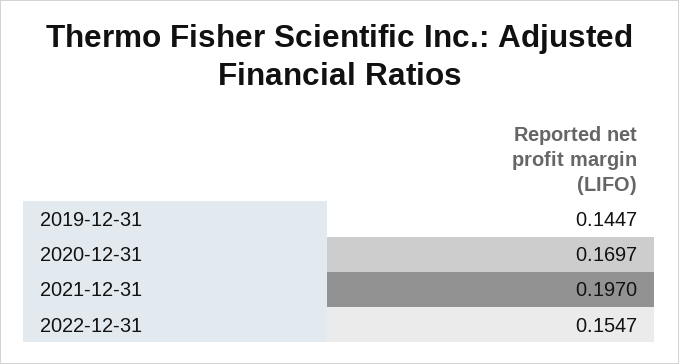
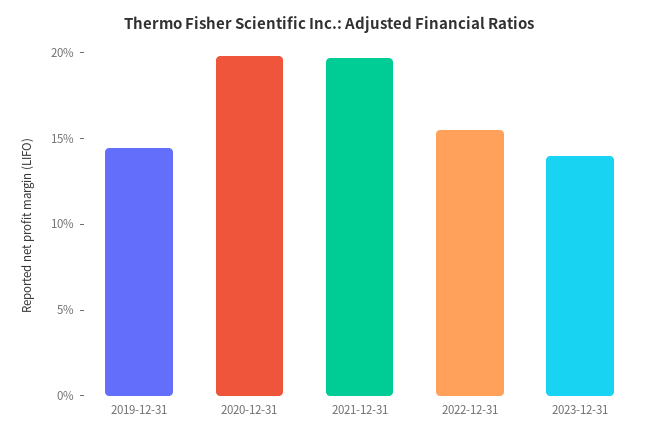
2020-12-31: 0.1697 -> 0.2
2023-12-31: none -> 0.14

